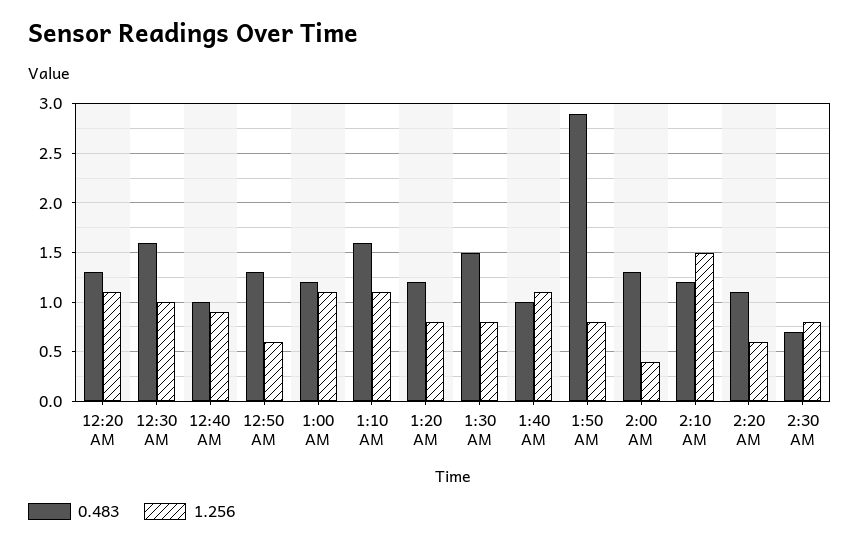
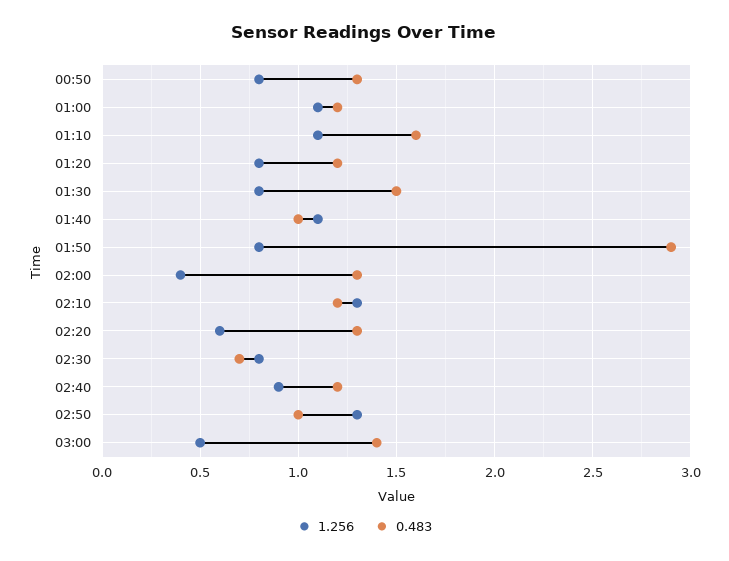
0.483, 12:20 AM: 1.3 -> none
1.256, 12:20 AM: 1.1 -> none
0.483, 12:30 AM: 1.6 -> none
1.256, 12:30 AM: 1 -> none
0.483, 12:40 AM: 1 -> none
1.256, 12:40 AM: 0.9 -> none
1.256, 12:50 AM: 0.6 -> 0.8
1.256, 2:10 AM: 1.5 -> 1.3
0.483, 2:20 AM: 1.1 -> 1.3
1.256, 02:40: none -> 0.9
0.483, 02:40: none -> 1.2
1.256, 02:50: none -> 1.3
0.483, 02:50: none -> 1
1.256, 03:00: none -> 0.5
0.483, 03:00: none -> 1.4

